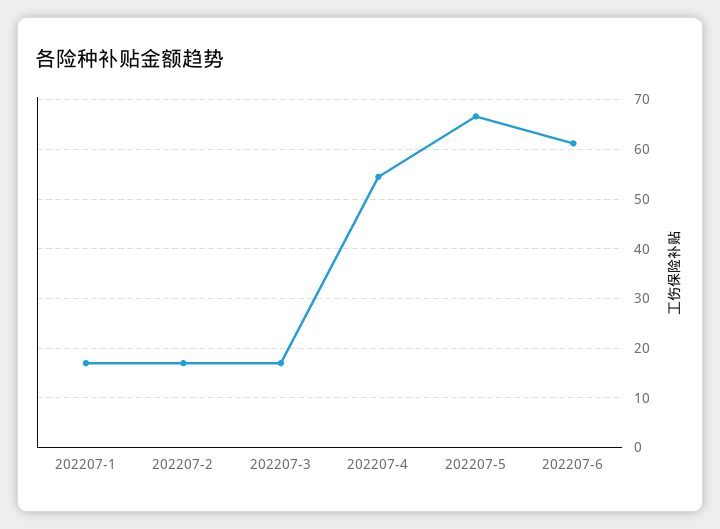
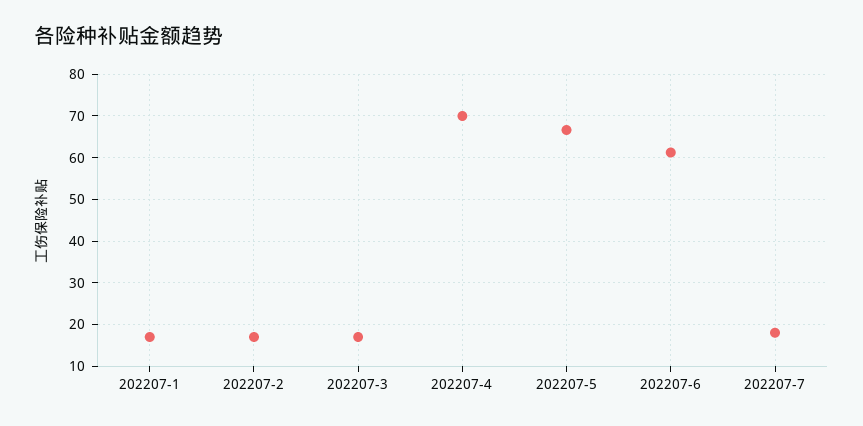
202207-4: 54 -> 70
202207-7: none -> 18

